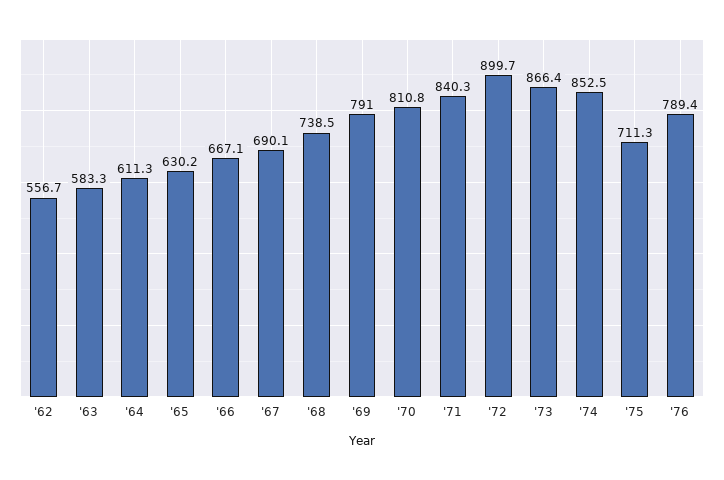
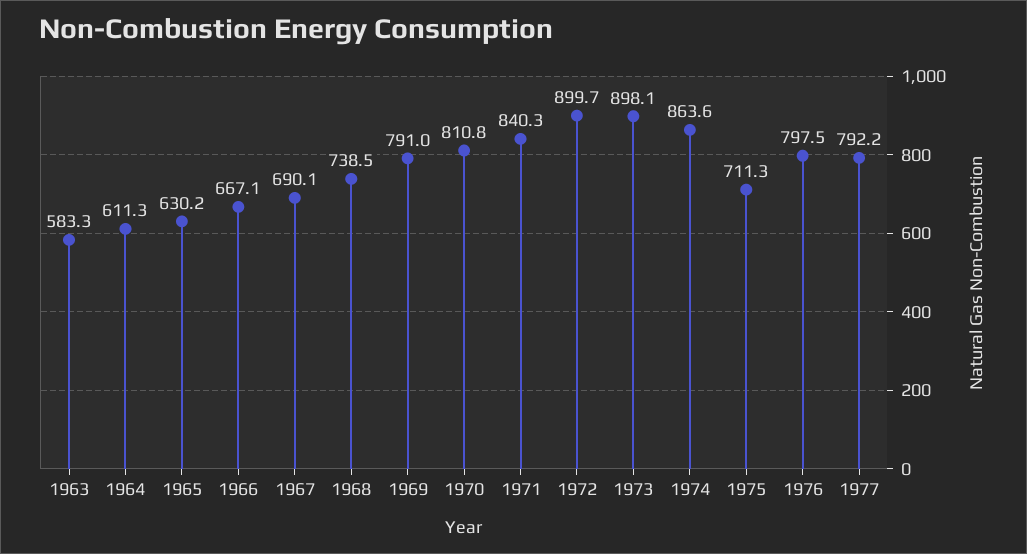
'62: 556.7 -> none
'73: 866.4 -> 898.1
'74: 852.5 -> 863.6
'76: 789.4 -> 797.5
1977: none -> 792.2

